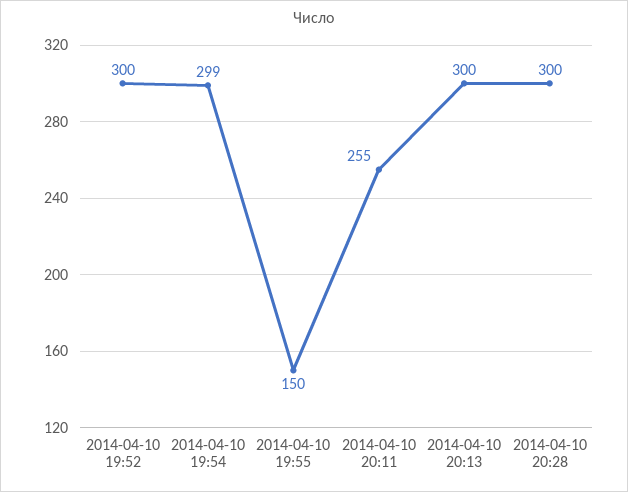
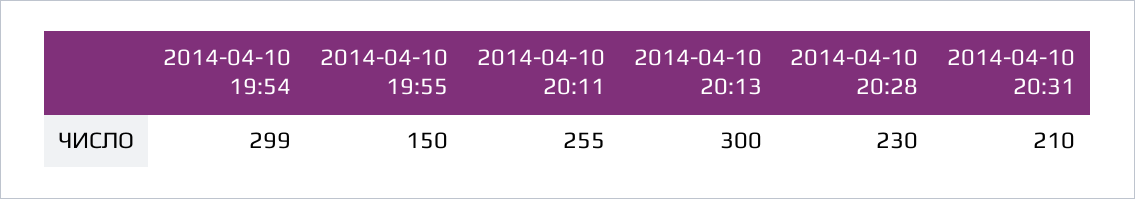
2014-04-10 19:52: 300 -> none
2014-04-10 20:28: 300 -> 230
2014-04-10 20:31: none -> 210

